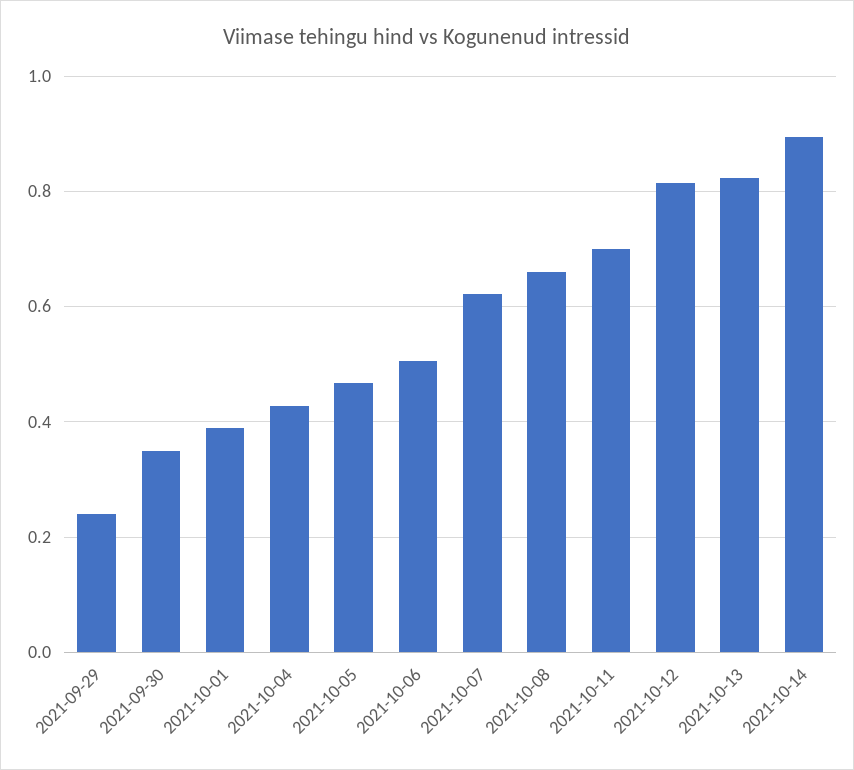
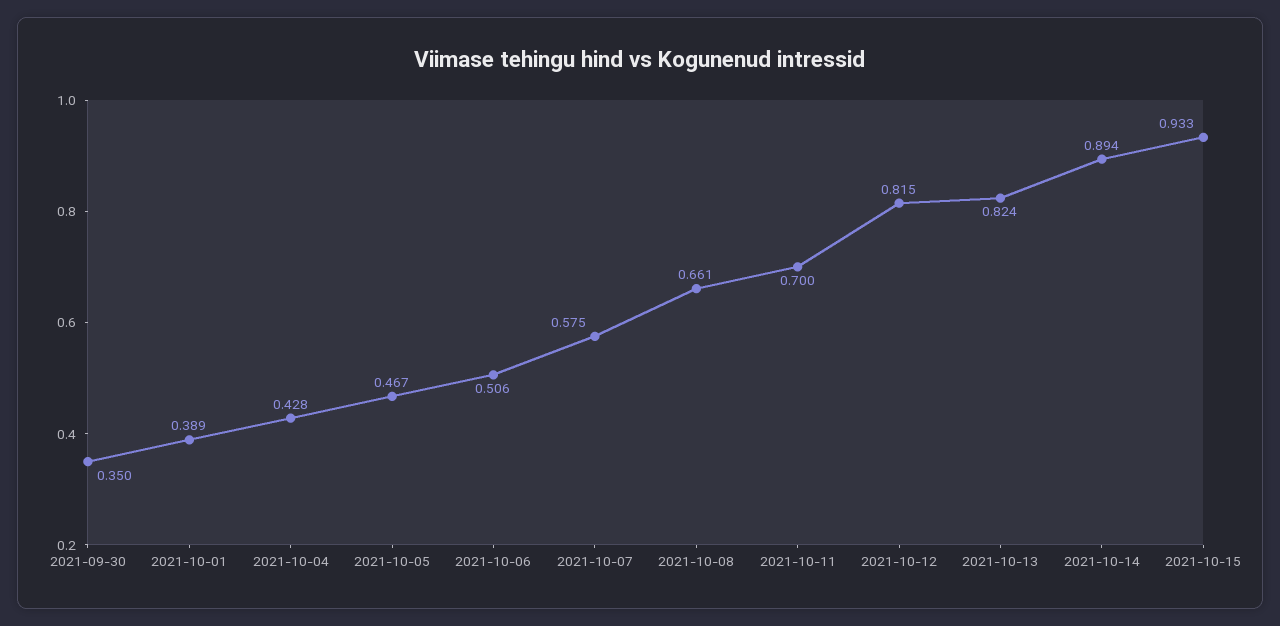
2021-09-29: 0.24 -> none
2021-10-07: 0.62 -> 0.575
2021-10-15: none -> 0.933

